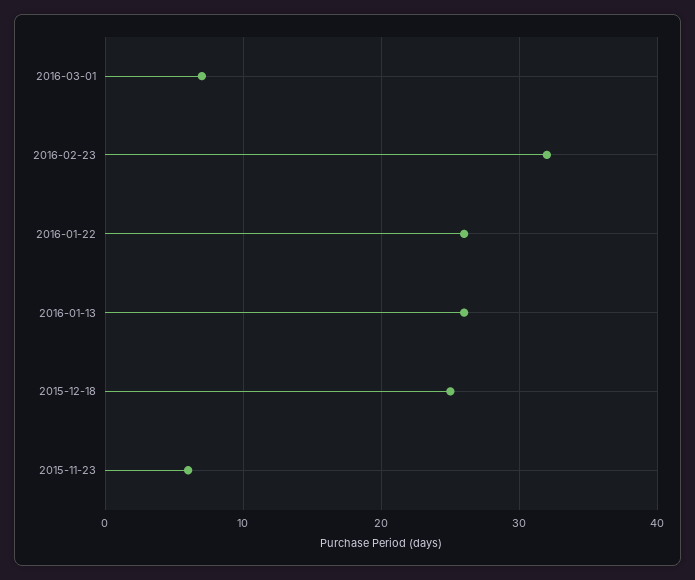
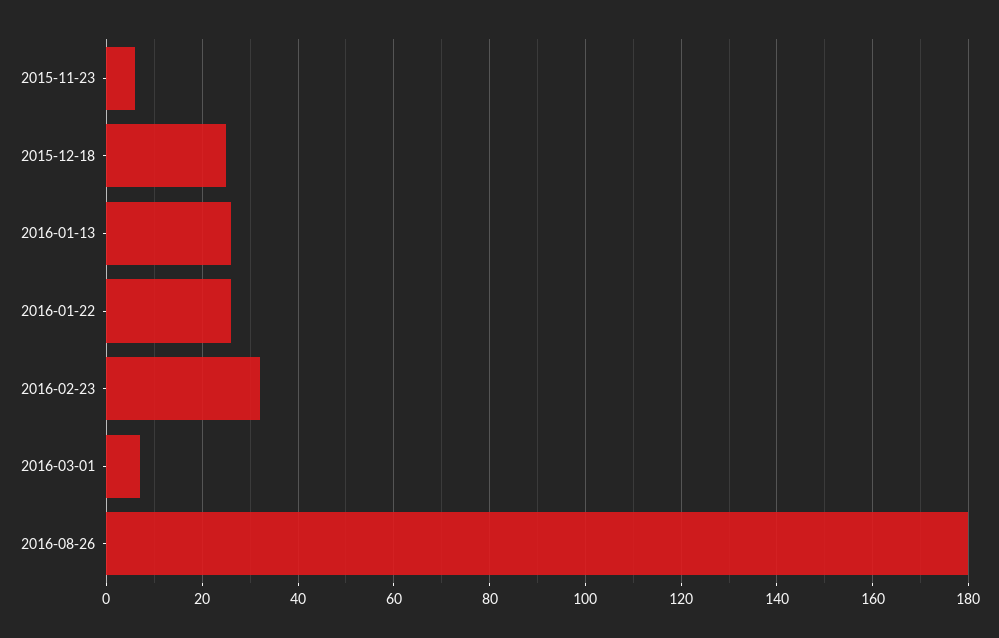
2016-08-26: none -> 180

